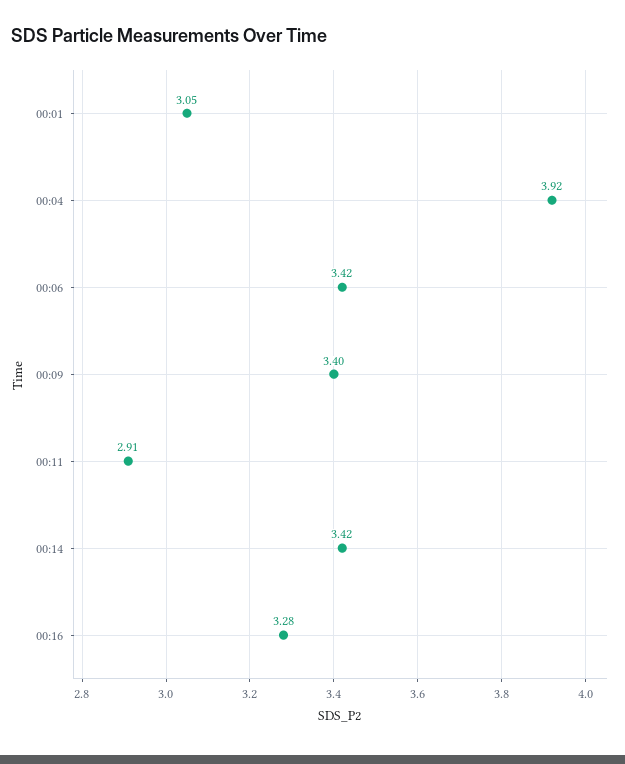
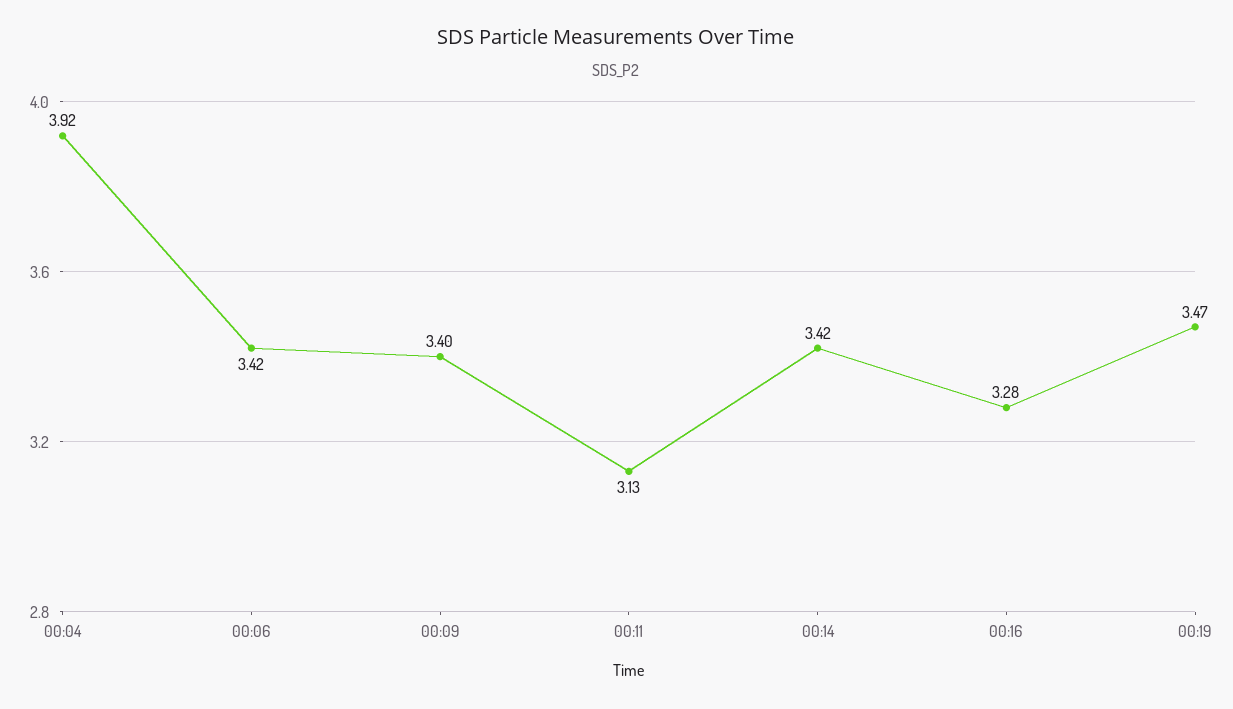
00:01: 3.05 -> none
00:11: 2.91 -> 3.13
00:19: none -> 3.47

